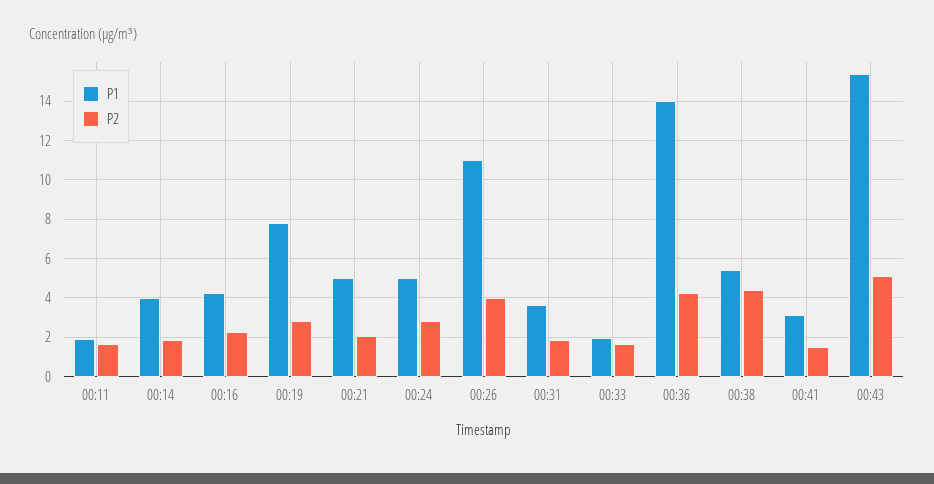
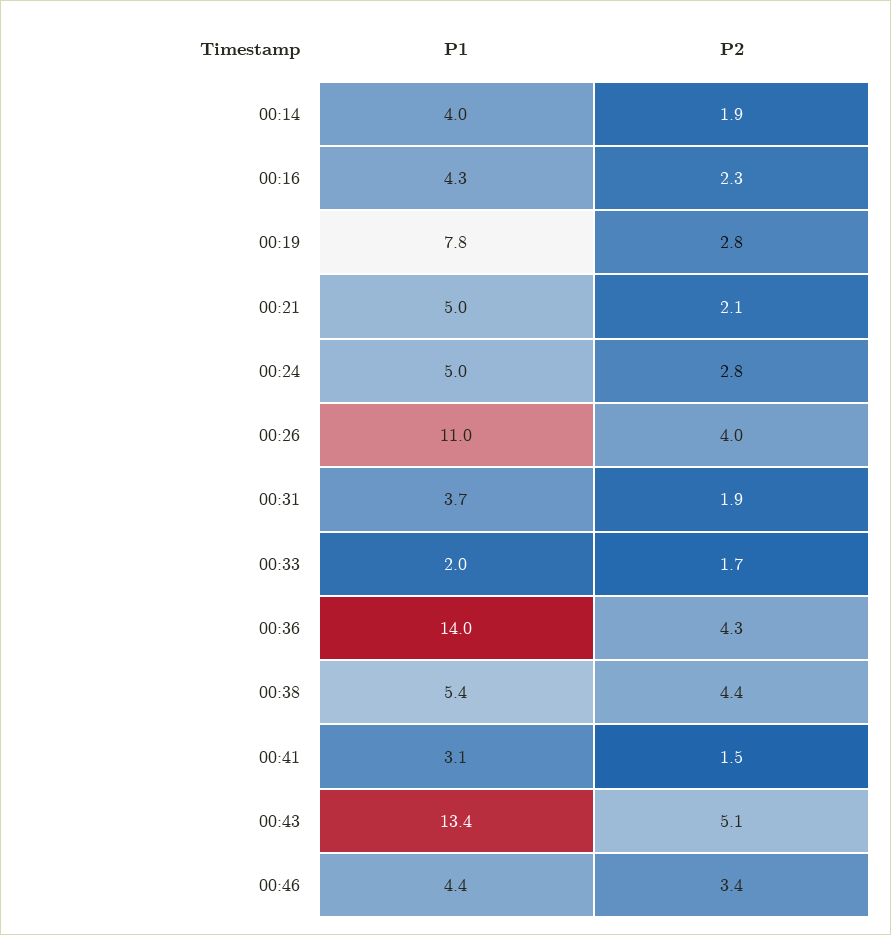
P1, 00:11: 2 -> none
P2, 00:11: 1.5 -> none
P1, 00:43: 15.5 -> 13.4
P1, 00:46: none -> 4.4
P2, 00:46: none -> 3.4

